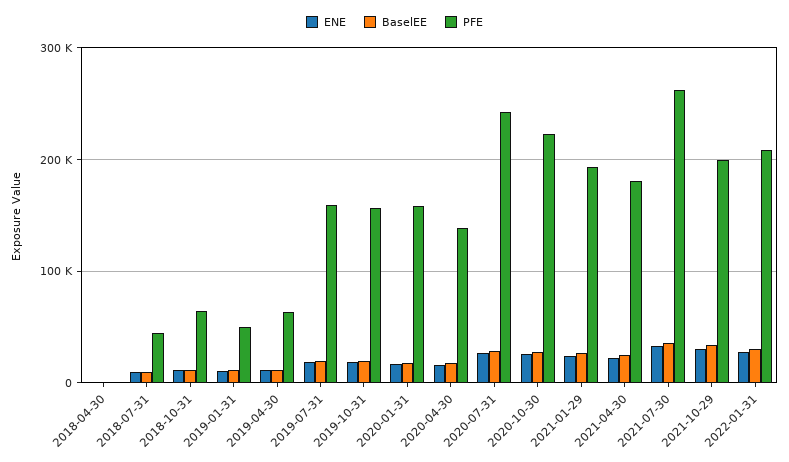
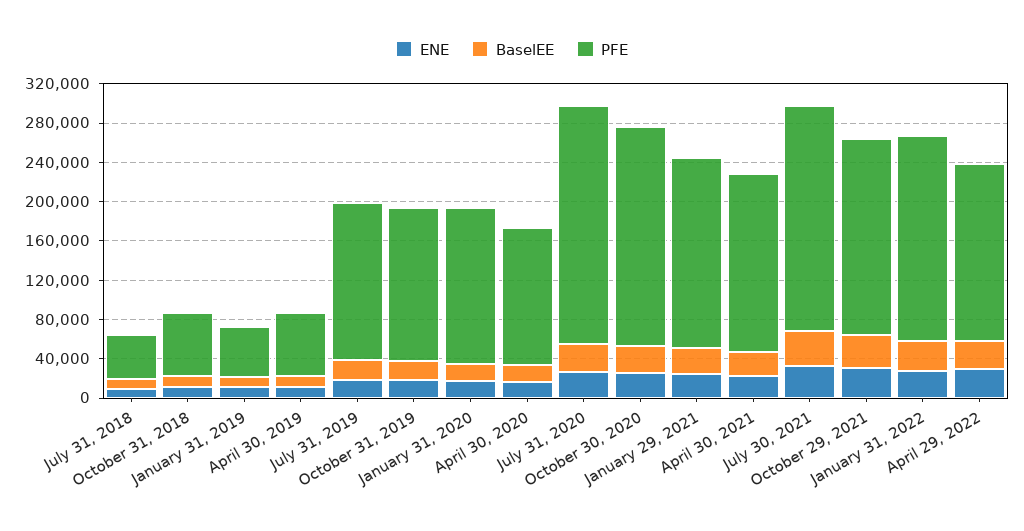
ENE, 2018-04-30: 0 -> none
BaselEE, 2018-04-30: 0 -> none
PFE, 2018-04-30: 0 -> none
PFE, 2021-07-30: 260000 -> 230000
ENE, April 29, 2022: none -> 30000
BaselEE, April 29, 2022: none -> 30000
PFE, April 29, 2022: none -> 180000

